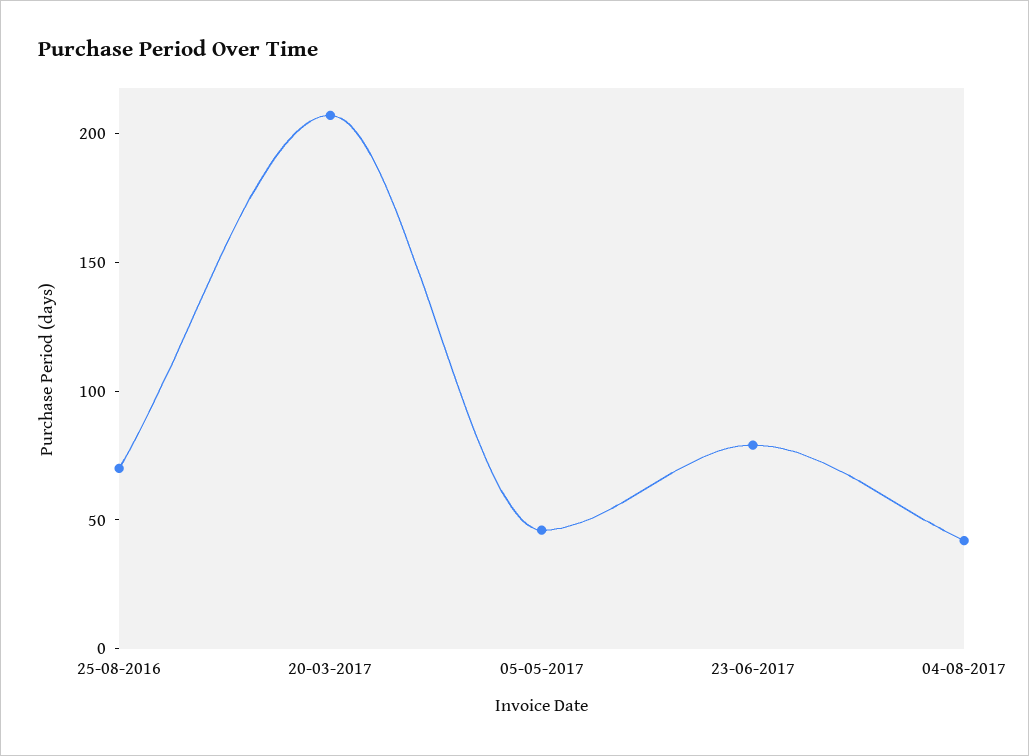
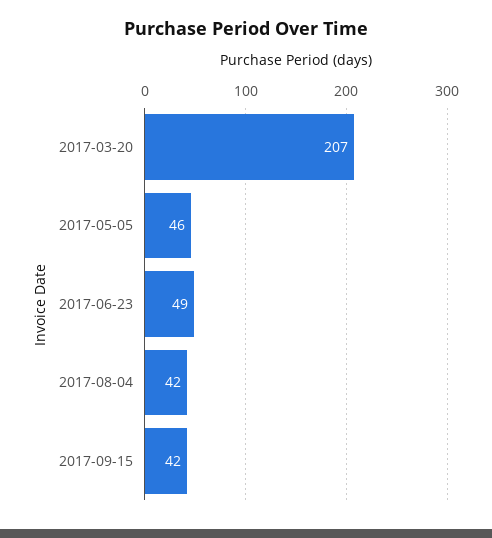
25-08-2016: 70 -> none
23-06-2017: 80 -> 49
2017-09-15: none -> 42

